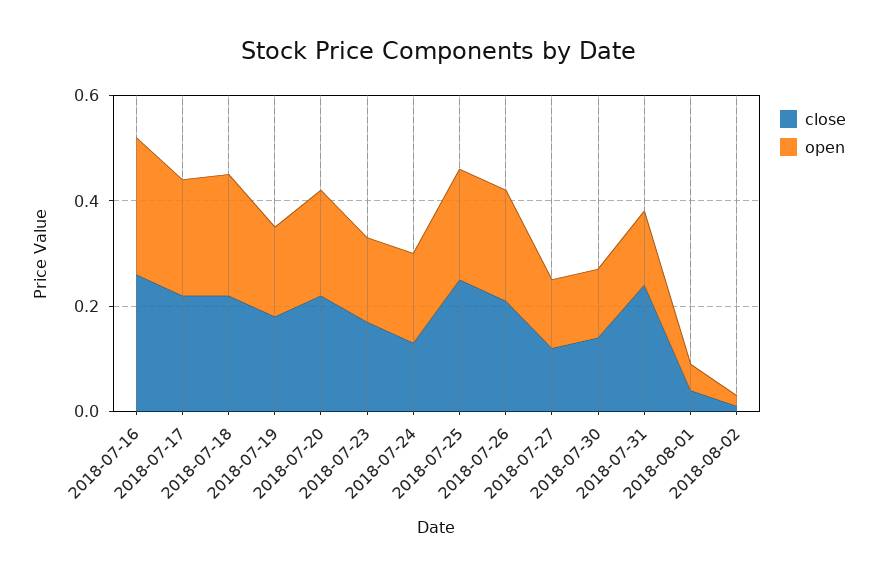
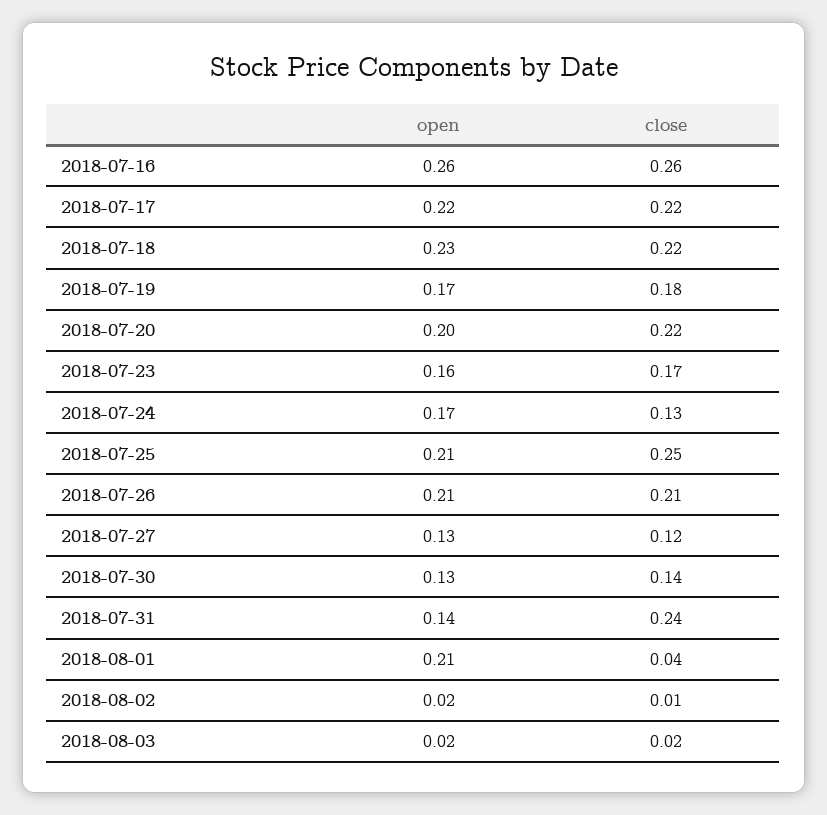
open, 2018-08-01: 0.05 -> 0.21
open, 2018-08-03: none -> 0.02
close, 2018-08-03: none -> 0.02

